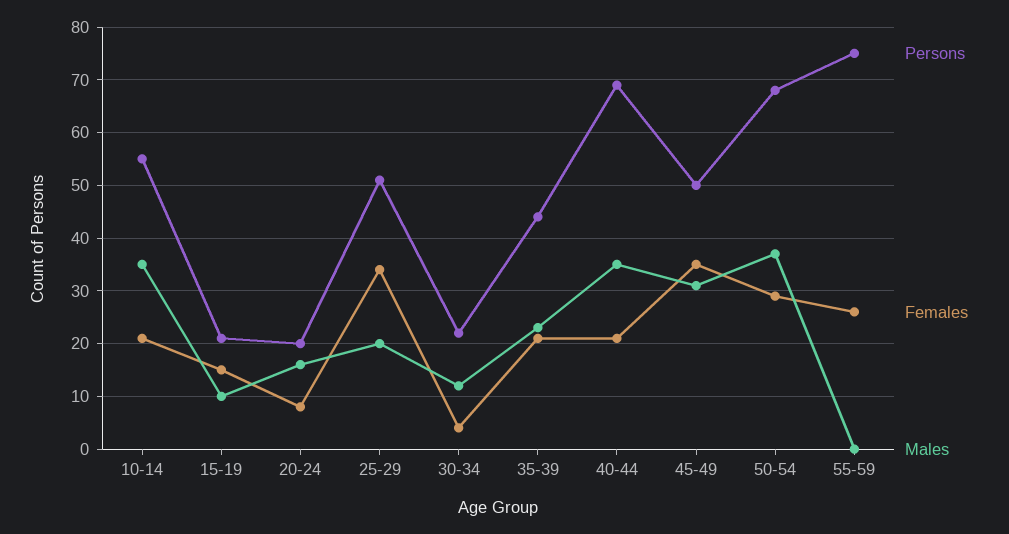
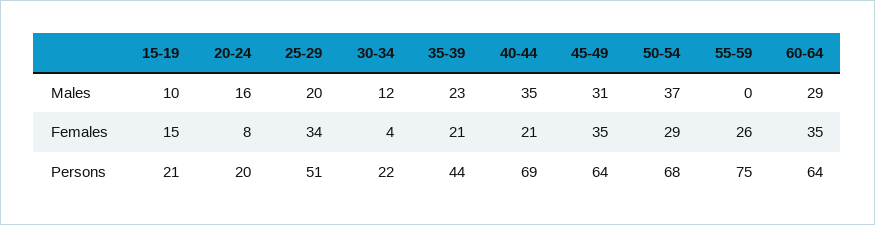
Persons, 10-14: 55 -> none
Females, 10-14: 20 -> none
Males, 10-14: 35 -> none
Persons, 45-49: 50 -> 64
Males, 60-64: none -> 29
Females, 60-64: none -> 35
Persons, 60-64: none -> 64

